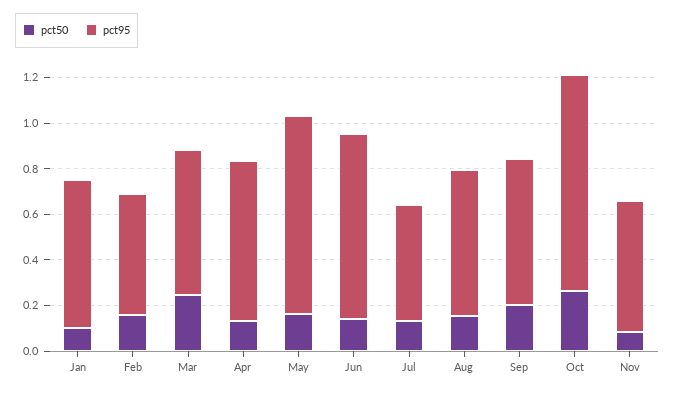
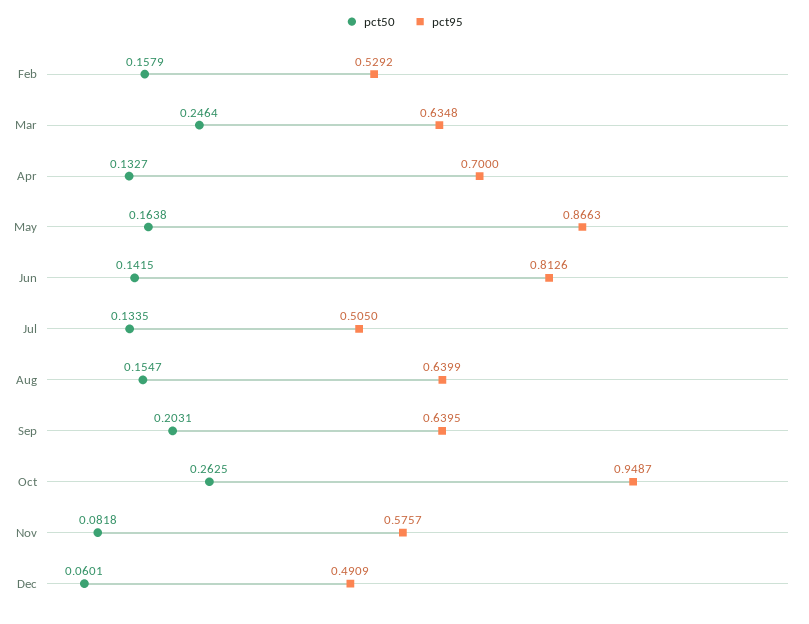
pct50, Jan: 0.1 -> none
pct95, Jan: 0.65 -> none
pct50, Dec: none -> 0.0601
pct95, Dec: none -> 0.4909

